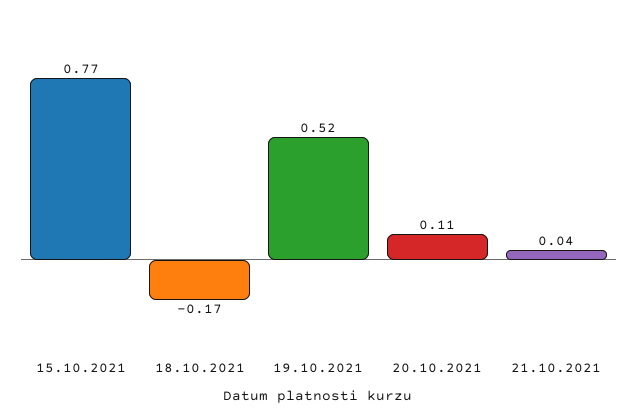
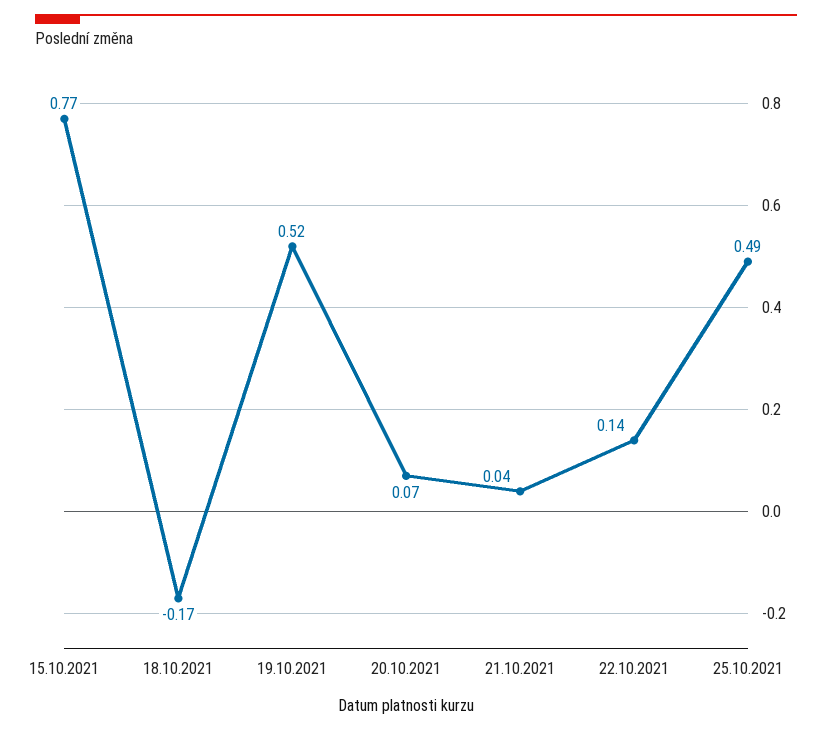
20.10.2021: 0.11 -> 0.07
22.10.2021: none -> 0.14
25.10.2021: none -> 0.49

